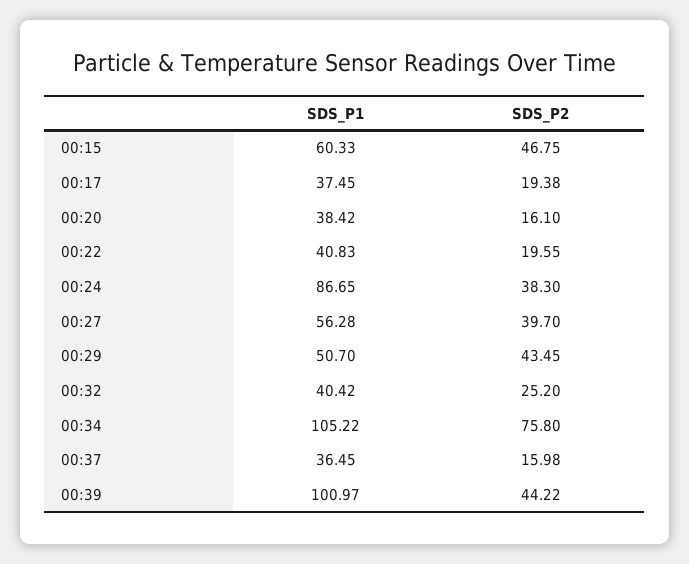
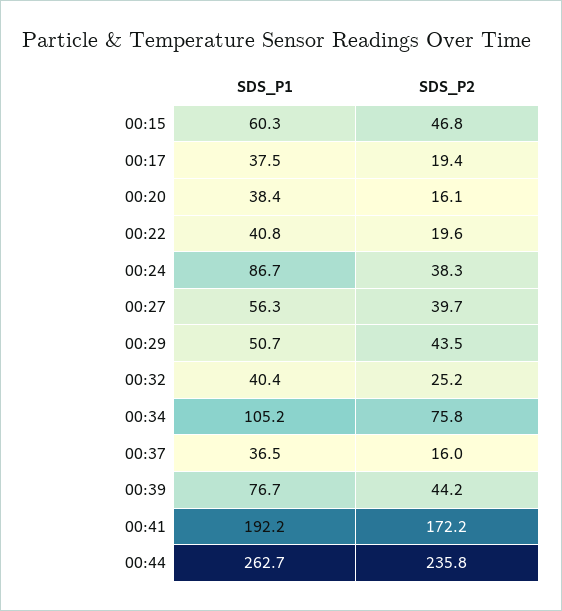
SDS_P1, 00:39: 100.97 -> 76.7
SDS_P1, 00:41: none -> 192.2
SDS_P2, 00:41: none -> 172.2
SDS_P1, 00:44: none -> 262.7
SDS_P2, 00:44: none -> 235.8

